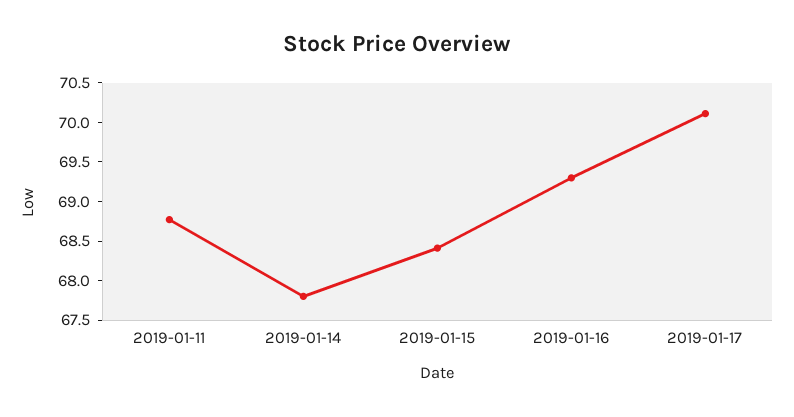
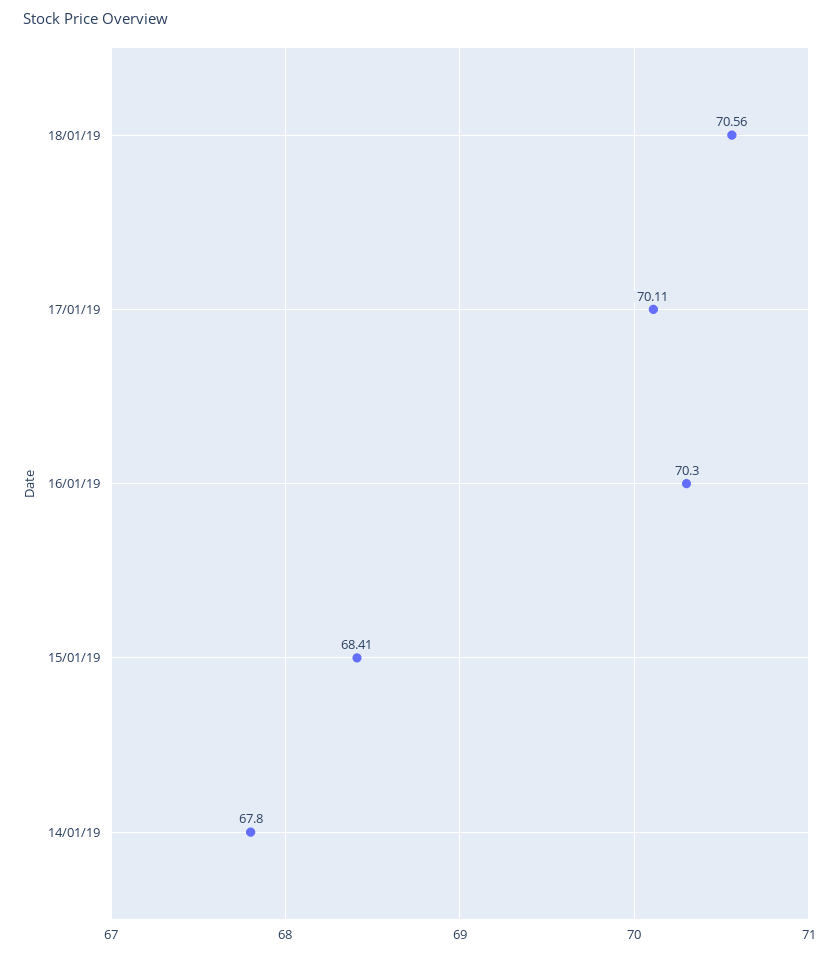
2019-01-11: 68.75 -> none
2019-01-16: 69.25 -> 70.3
18/01/19: none -> 70.56

